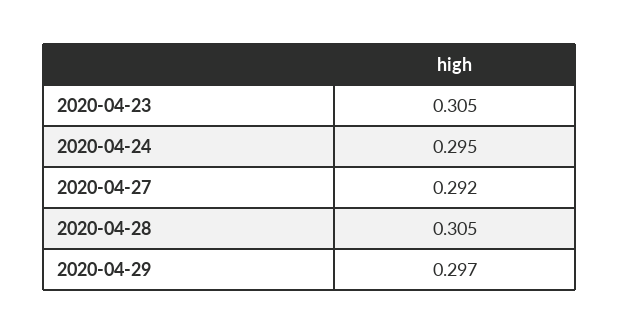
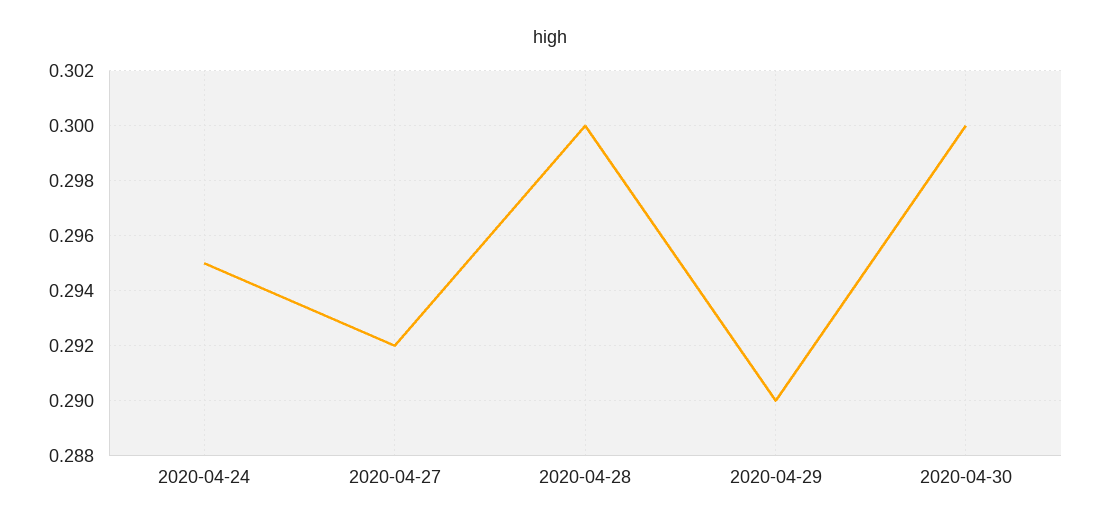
2020-04-23: 0.305 -> none
2020-04-28: 0.305 -> 0.3
2020-04-29: 0.297 -> 0.29
2020-04-30: none -> 0.3

